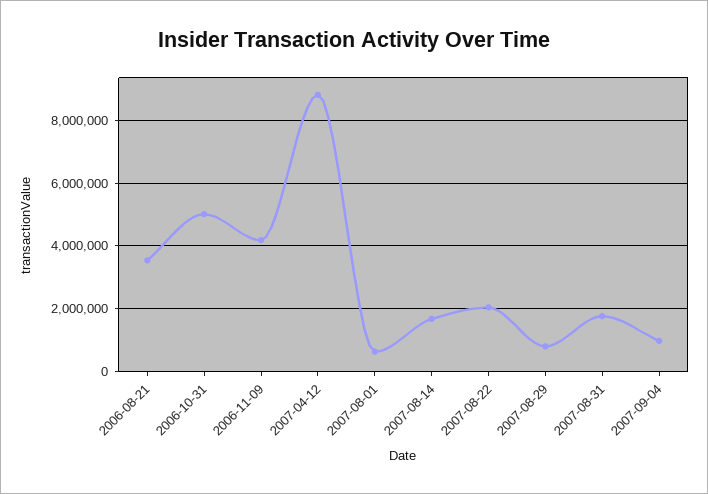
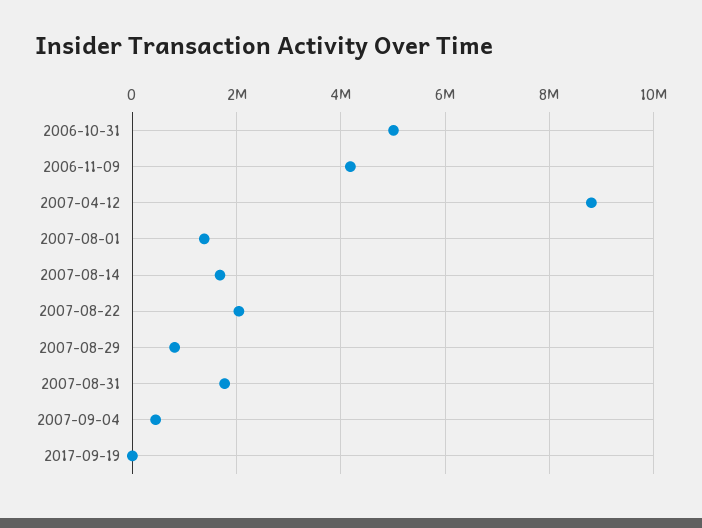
2006-08-21: 3600000 -> none
2007-08-01: 600000 -> 1400000
2007-09-04: 1000000 -> 400000
2017-09-19: none -> 0

